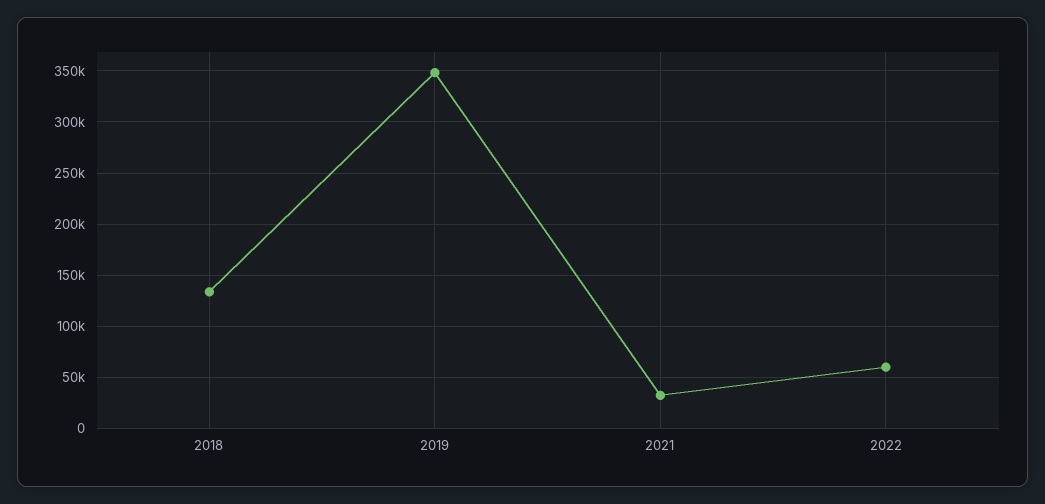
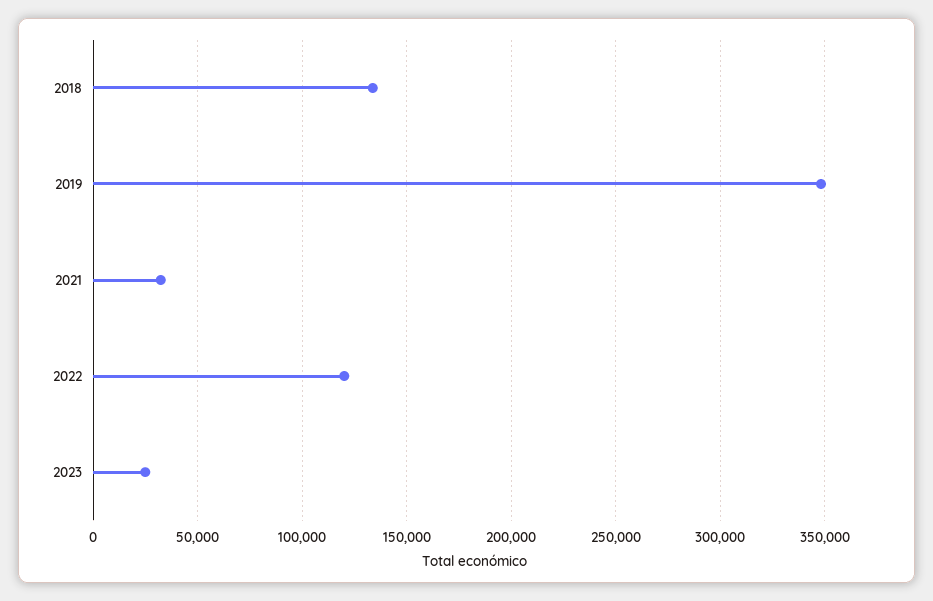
2022: 60000 -> 120000
2023: none -> 25000

